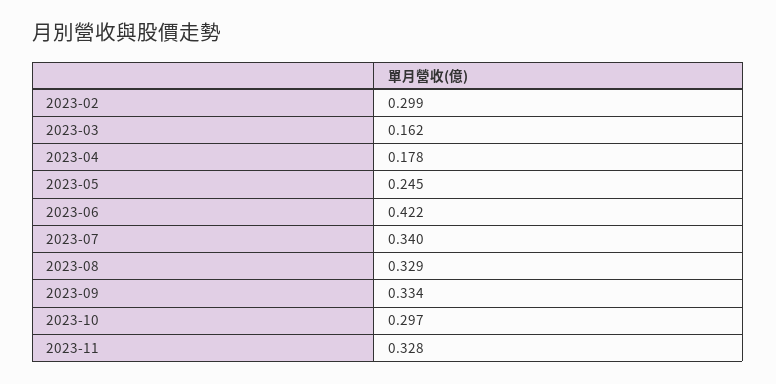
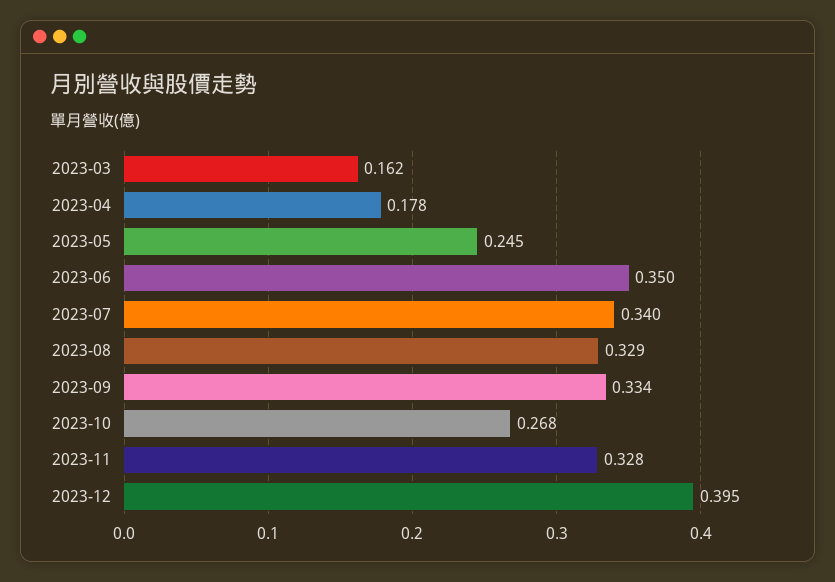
2023-02: 0.299 -> none
2023-06: 0.422 -> 0.35
2023-10: 0.297 -> 0.268
2023-12: none -> 0.395

